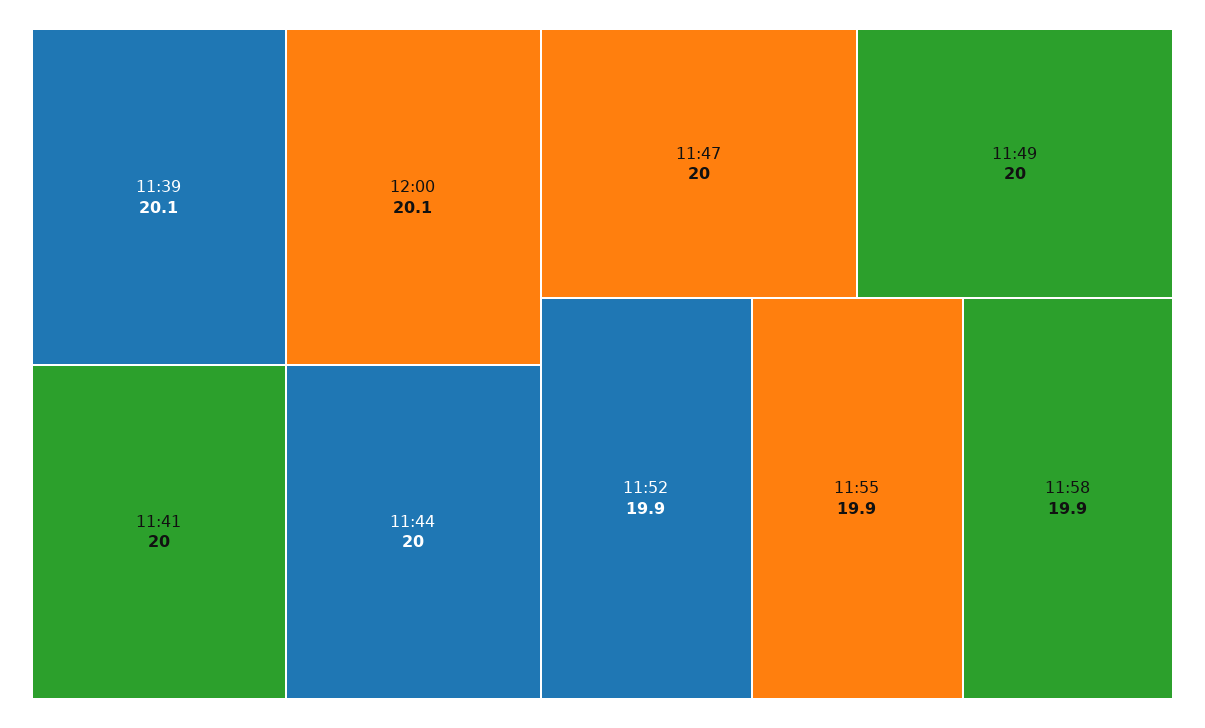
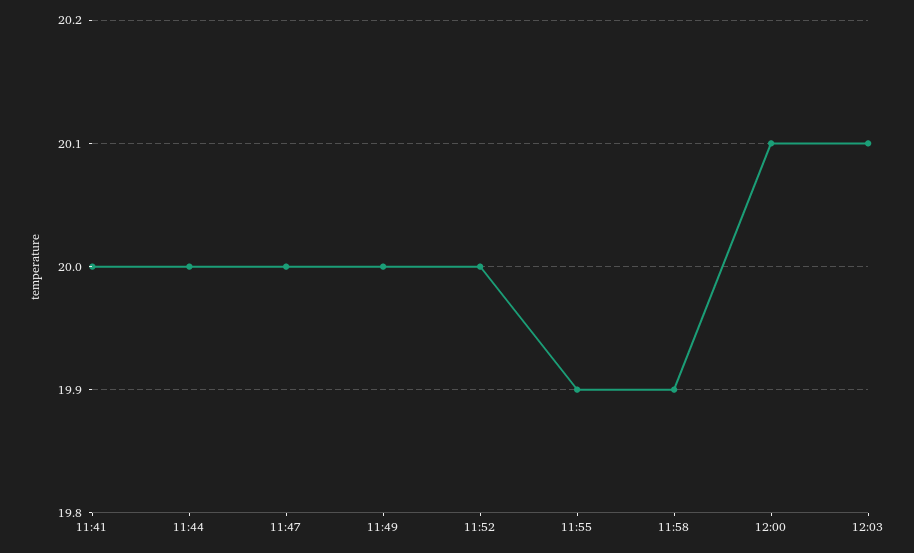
11:39: 20.1 -> none
11:52: 19.9 -> 20
12:03: none -> 20.1

